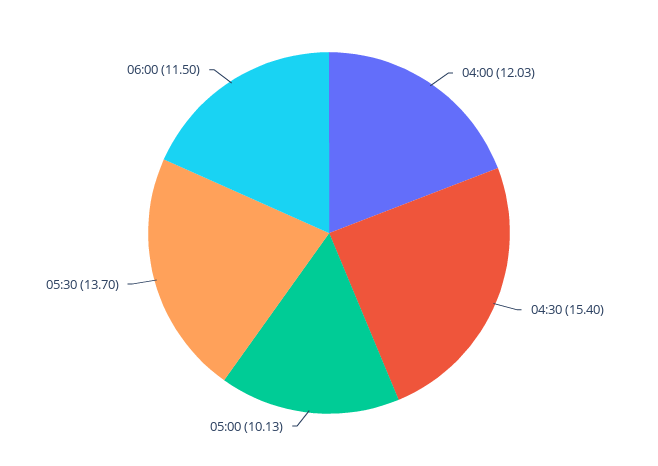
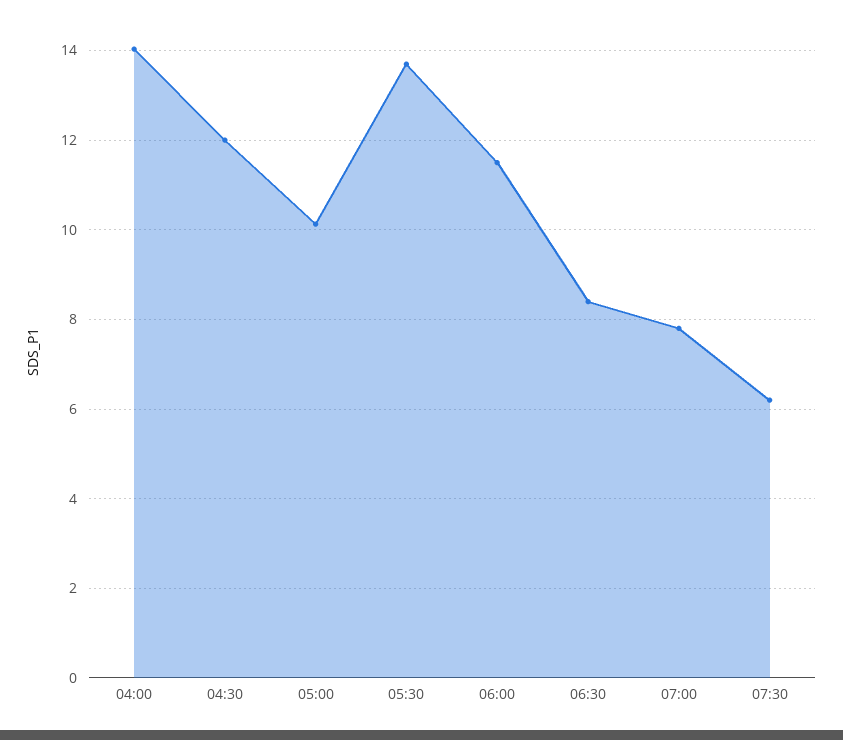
04:00: 12.03 -> 14
04:30: 15.4 -> 12
06:30: none -> 8.4
07:00: none -> 7.8
07:30: none -> 6.2

